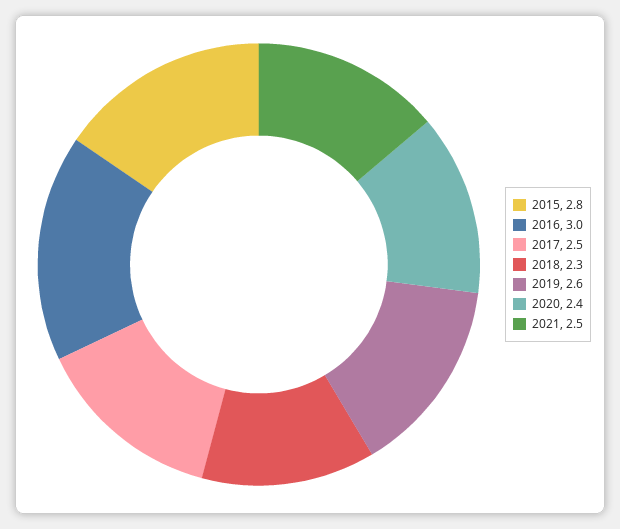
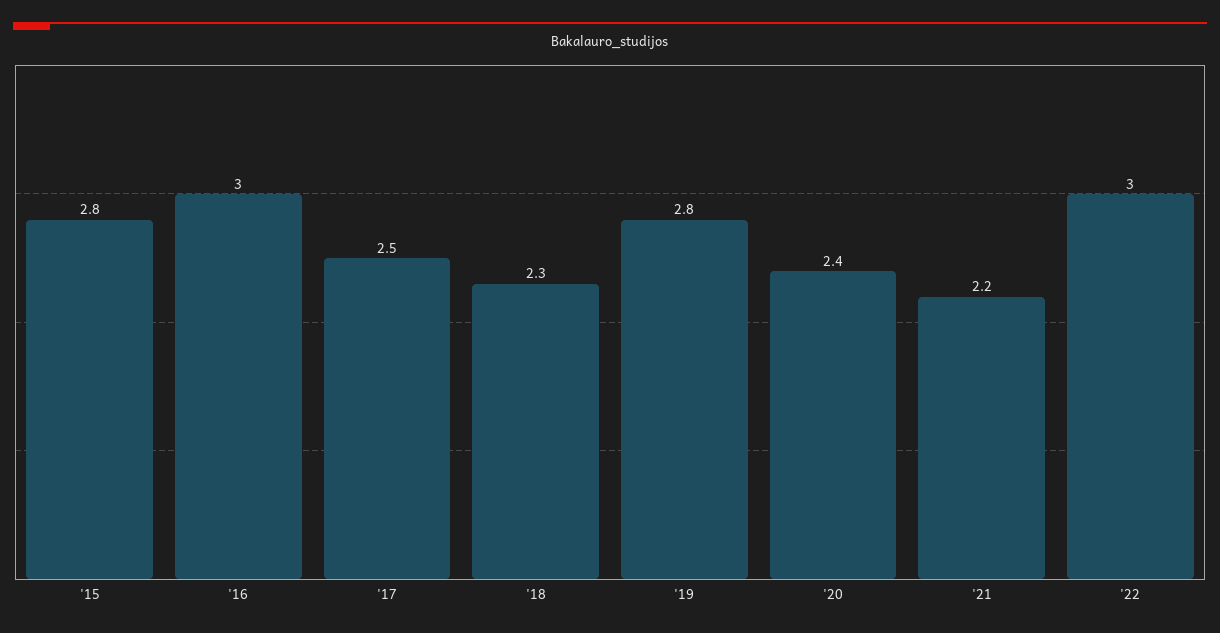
2019: 2.6 -> 2.8
2021: 2.5 -> 2.2
'22: none -> 3

